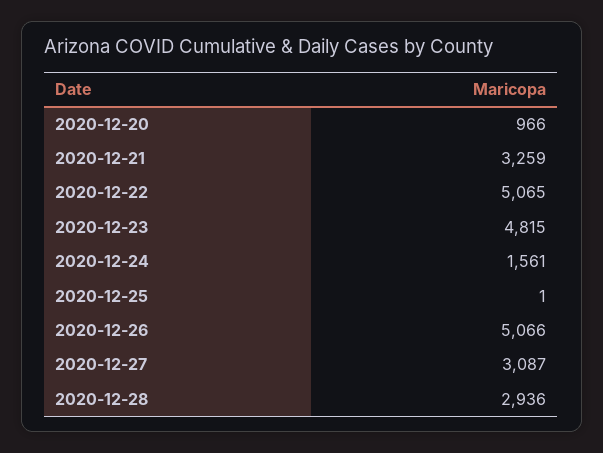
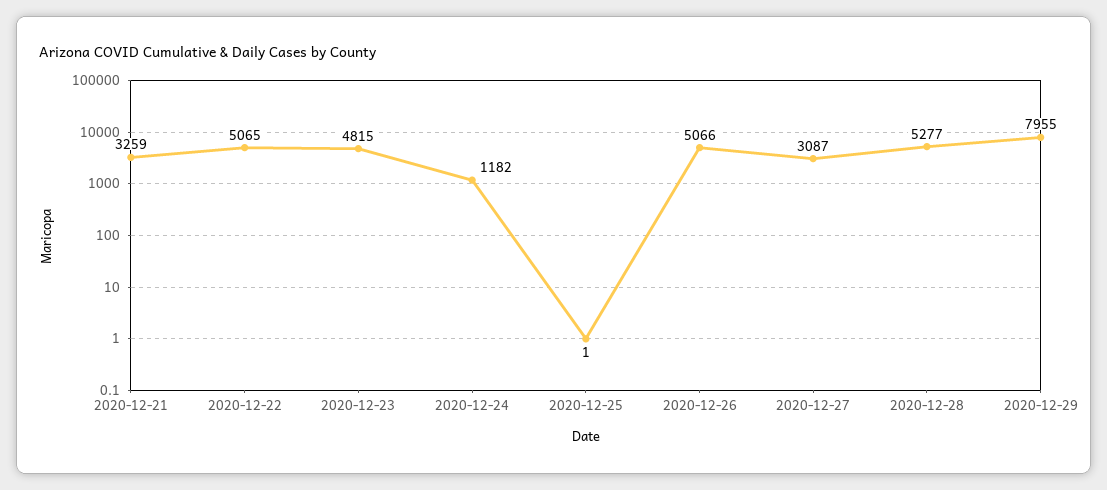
2020-12-20: 966 -> none
2020-12-24: 1561 -> 1182
2020-12-28: 2936 -> 5277
2020-12-29: none -> 7955

